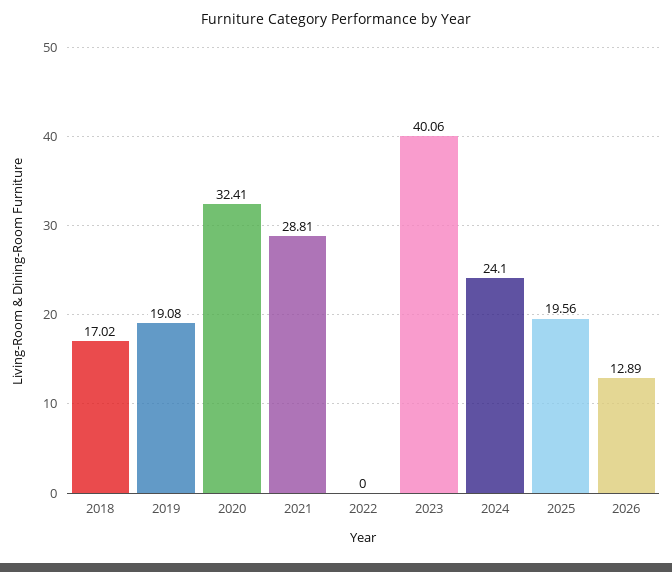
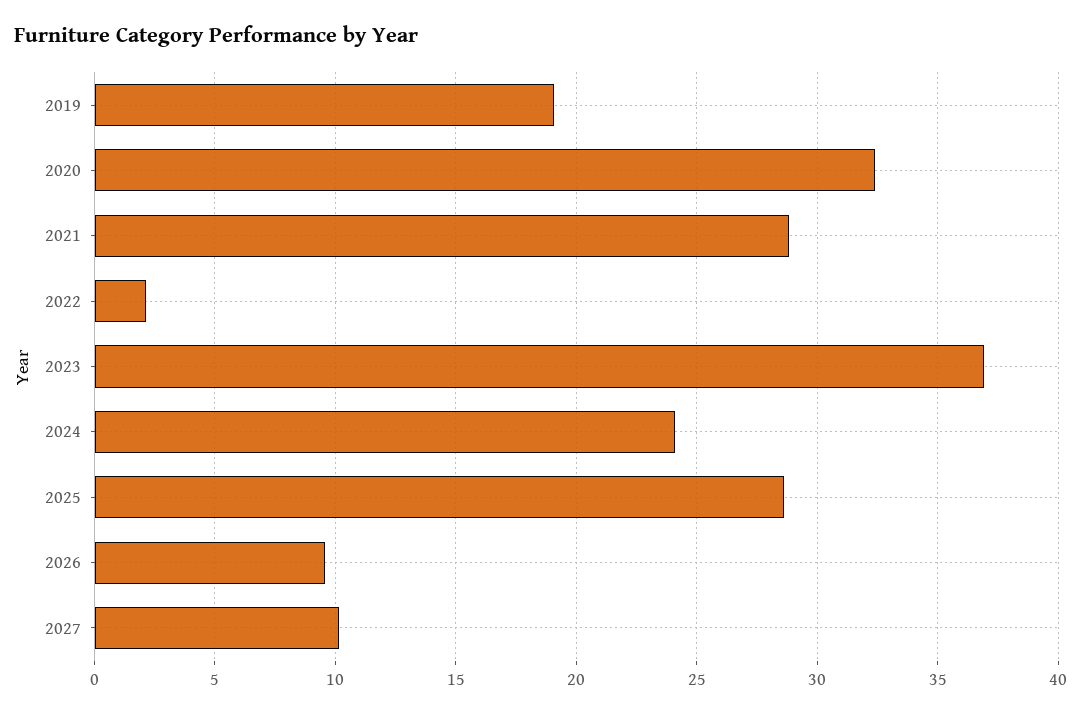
2018: 17.02 -> none
2022: 0 -> 2
2023: 40.06 -> 37
2025: 19.56 -> 28.5
2026: 12.89 -> 9.5
2027: none -> 10

